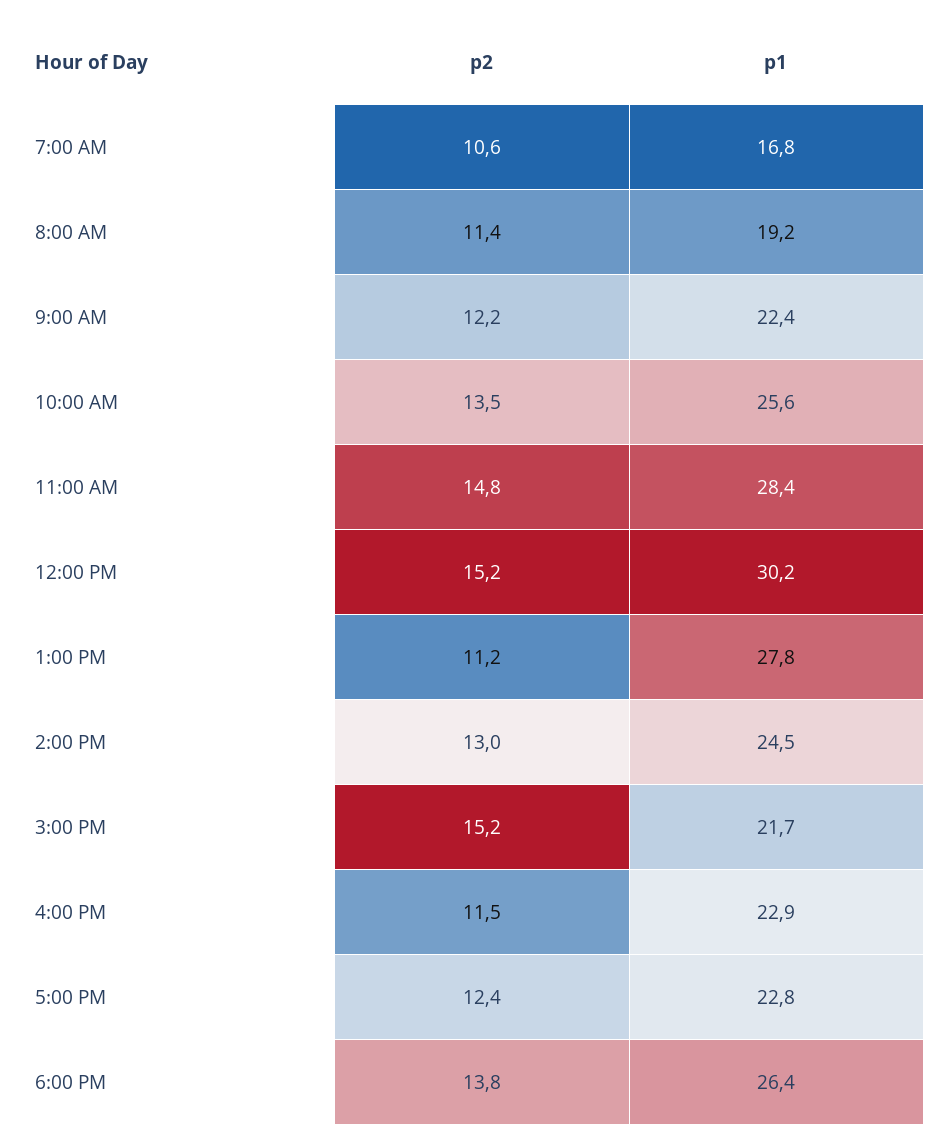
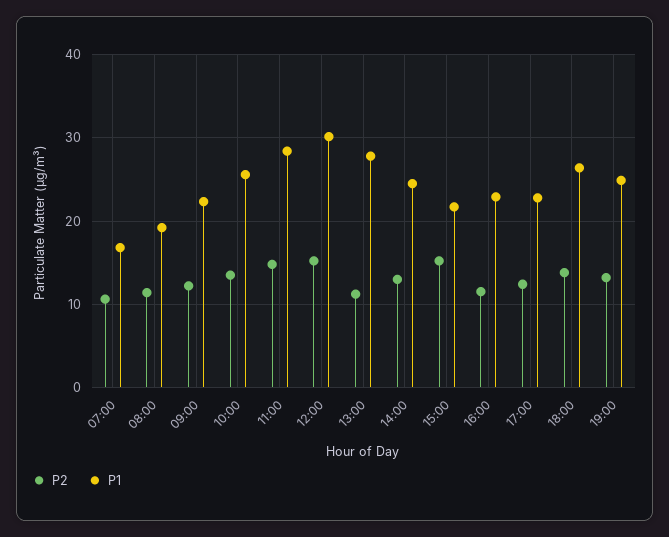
p2, 19:00: none -> 13
p1, 19:00: none -> 25

